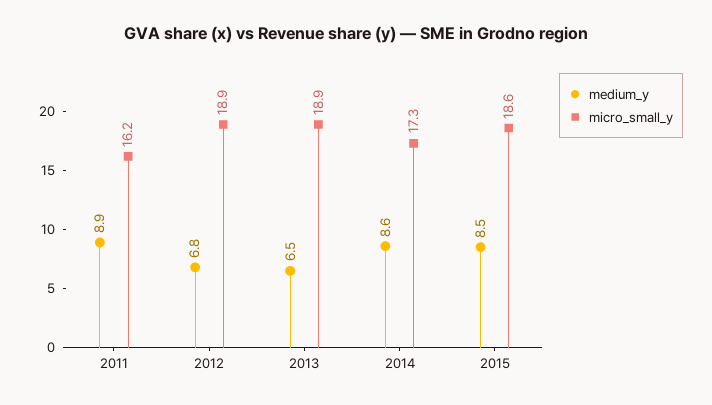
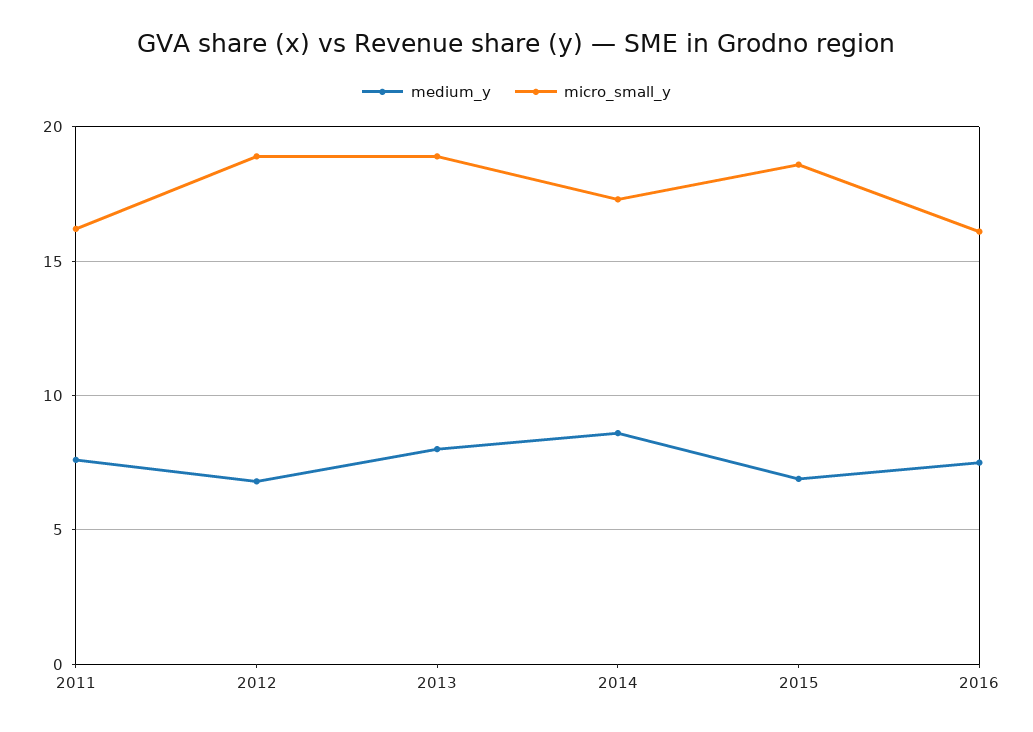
medium_y, 2011: 8.9 -> 7.5
medium_y, 2013: 6.5 -> 8
medium_y, 2015: 8.5 -> 7
medium_y, 2016: none -> 7.5
micro_small_y, 2016: none -> 16

